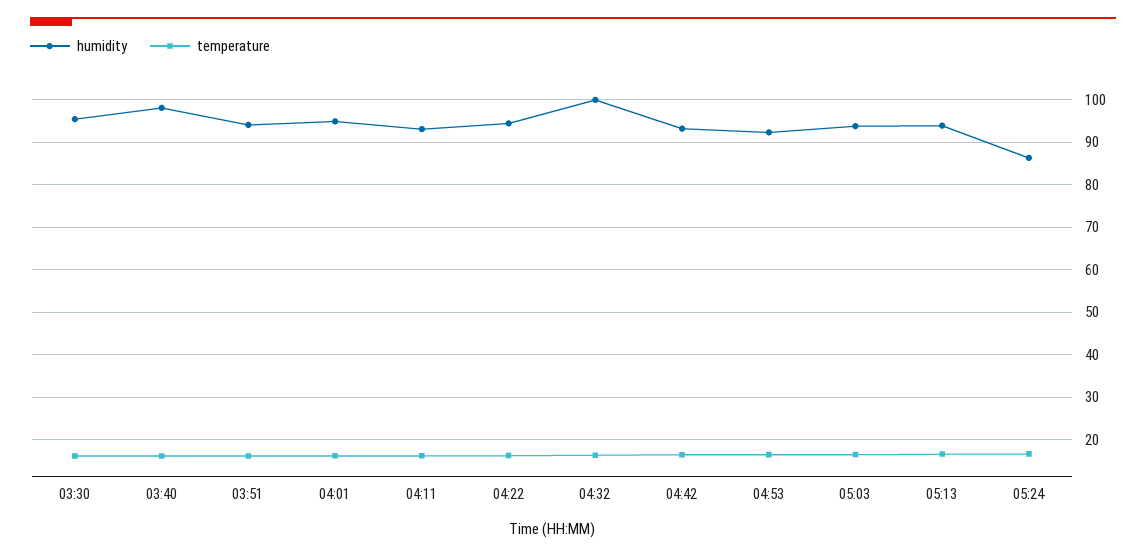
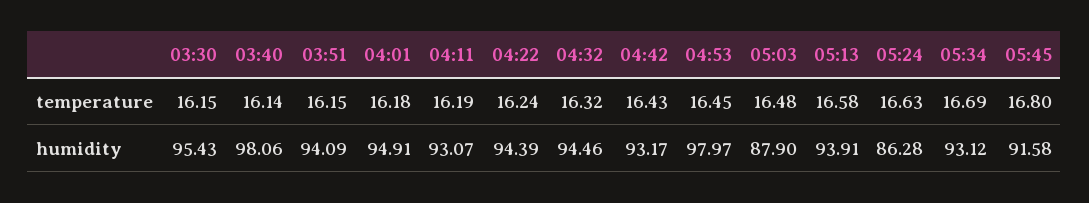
humidity, 04:32: 100 -> 94.46
humidity, 04:53: 92 -> 97.97
humidity, 05:03: 94 -> 87.9
temperature, 05:34: none -> 16.69
temperature, 05:45: none -> 16.8
humidity, 05:34: none -> 93.12
humidity, 05:45: none -> 91.58

